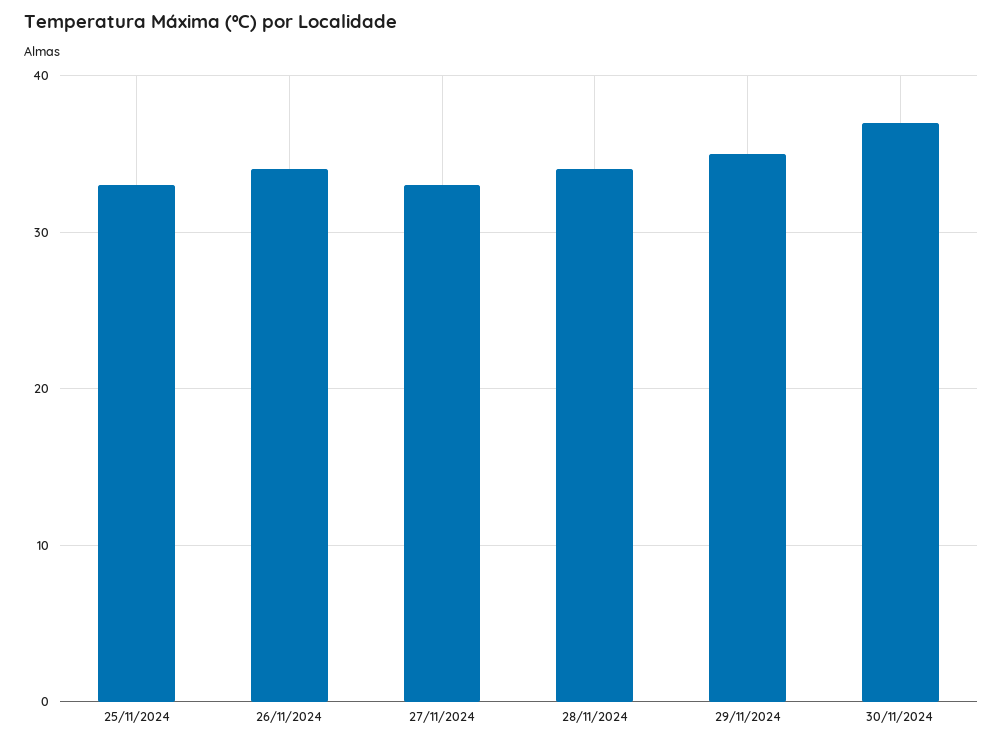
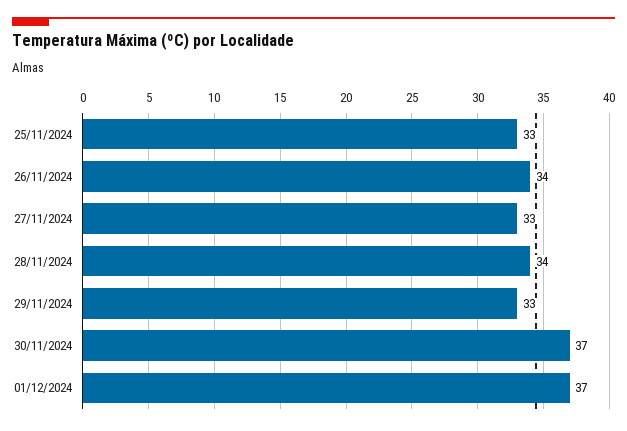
29/11/2024: 35 -> 33
01/12/2024: none -> 37

